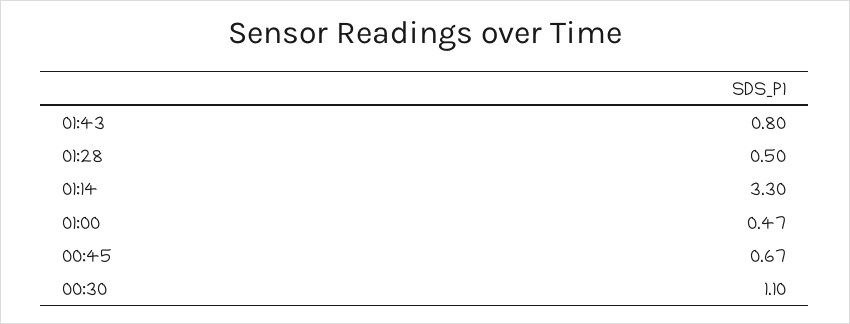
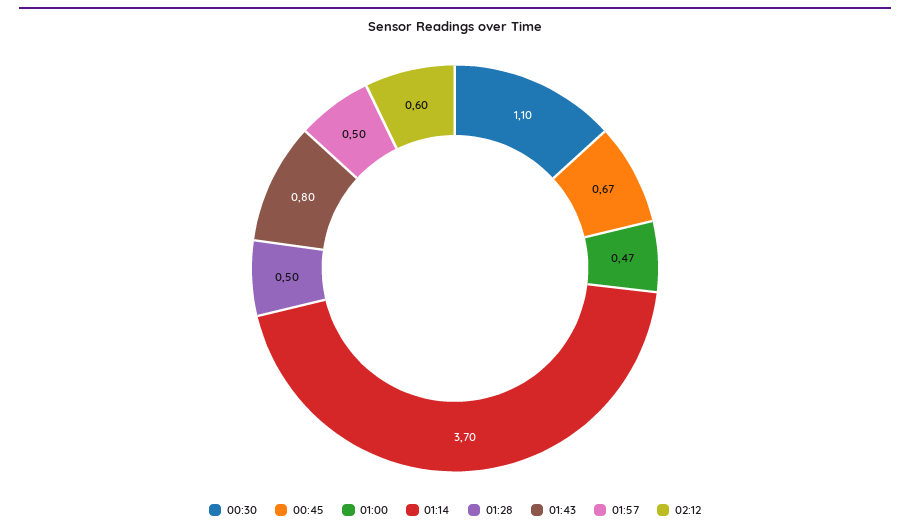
01:14: 3.3 -> 3.7
01:57: none -> 0.5
02:12: none -> 0.6

